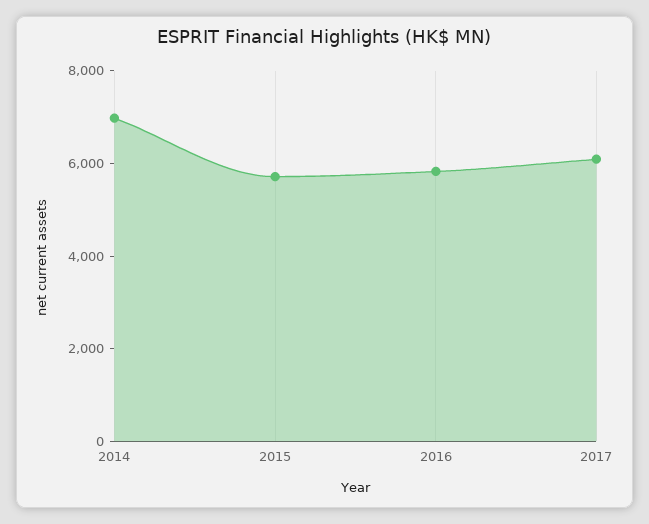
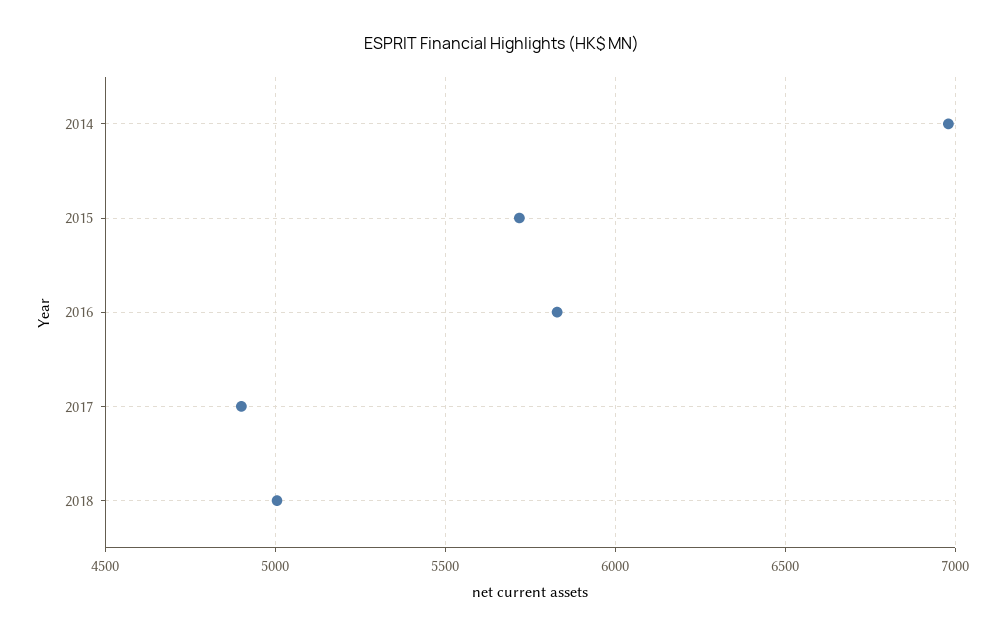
2017: 6000 -> 4900
2018: none -> 5000

